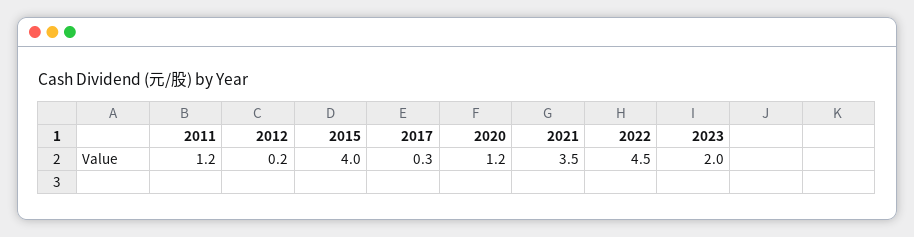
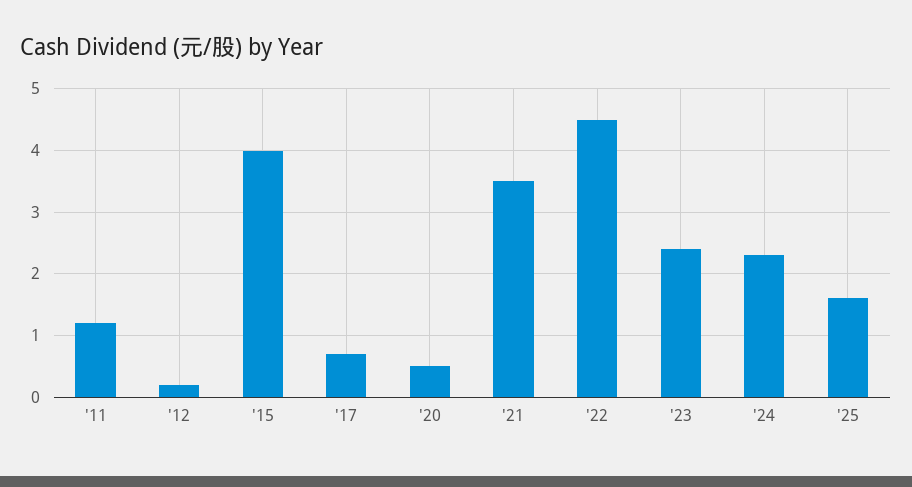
2017: 0.3 -> 0.7
2020: 1.2 -> 0.5
2023: 2 -> 2.4
'24: none -> 2.3
'25: none -> 1.6

